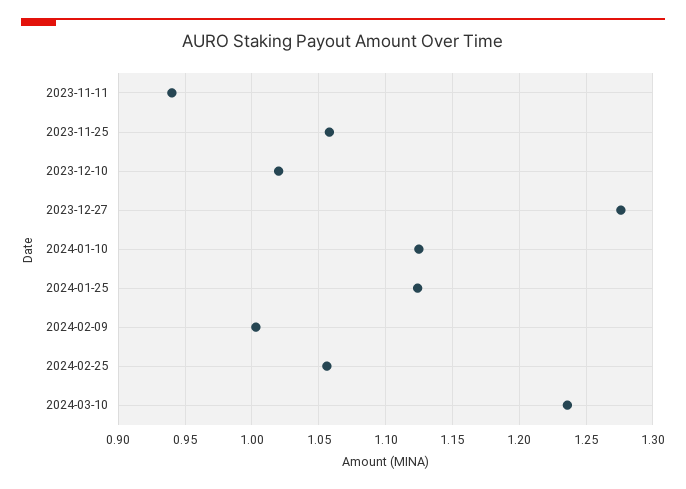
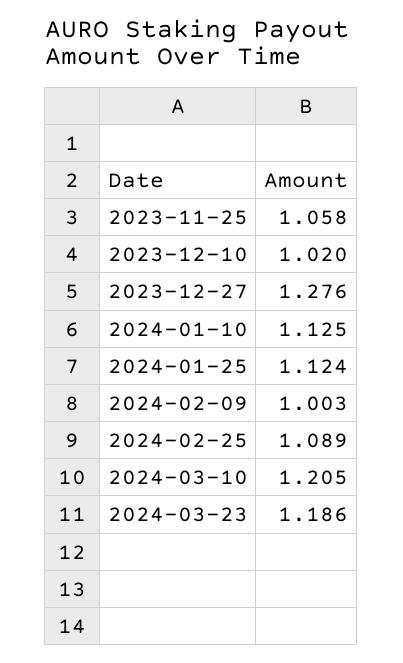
2023-11-11: 0.94 -> none
2024-02-25: 1.055 -> 1.089
2024-03-10: 1.235 -> 1.205
2024-03-23: none -> 1.186

